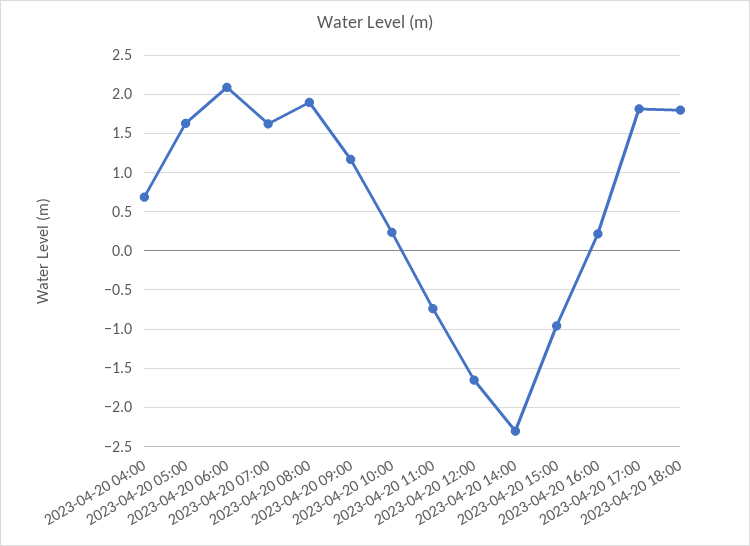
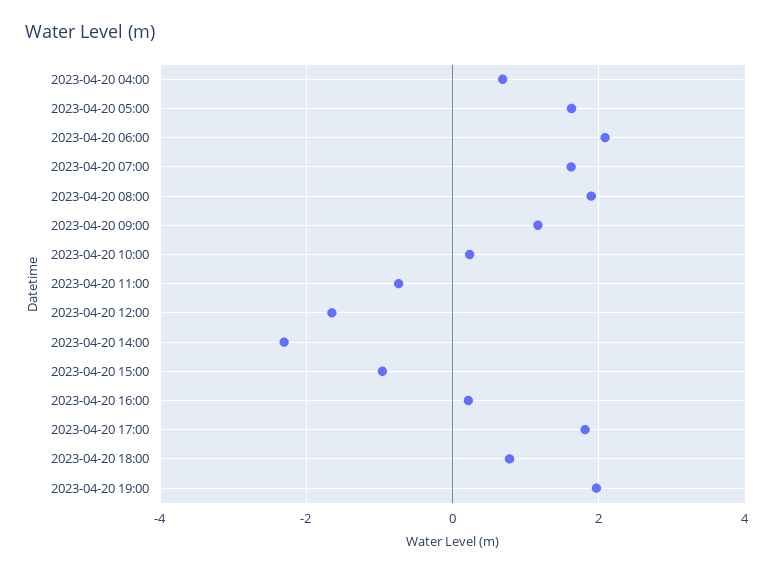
2023-04-20 18:00: 1.8 -> 0.8
2023-04-20 19:00: none -> 2

